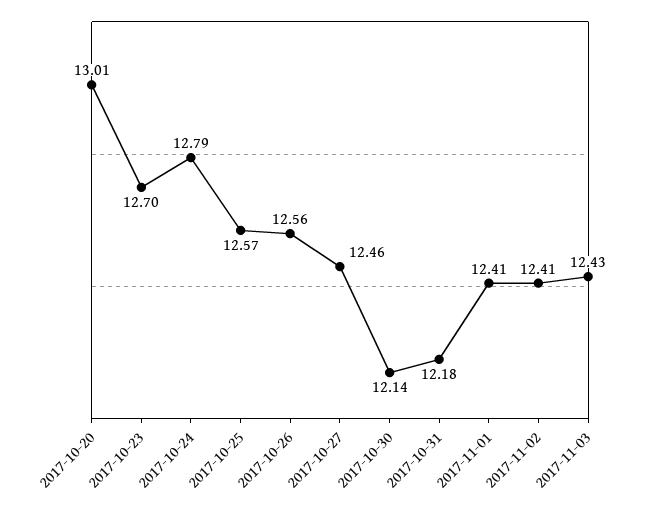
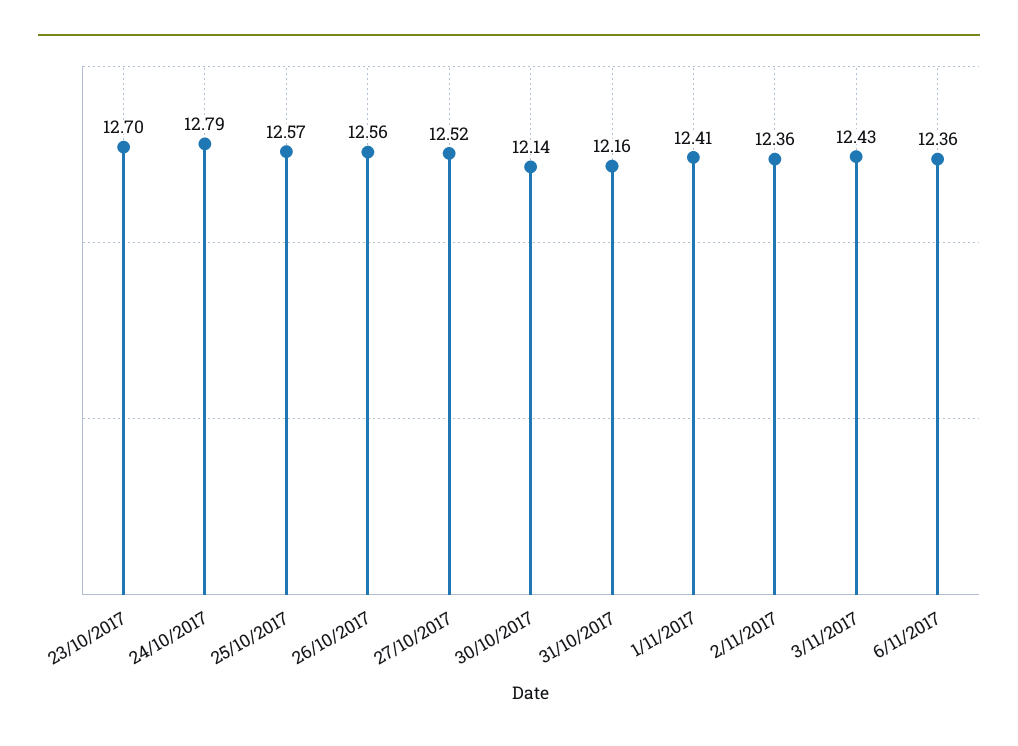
2017-10-20: 13.01 -> none
2017-10-27: 12.46 -> 12.52
2017-10-31: 12.18 -> 12.16
2017-11-02: 12.41 -> 12.36
6/11/2017: none -> 12.36

